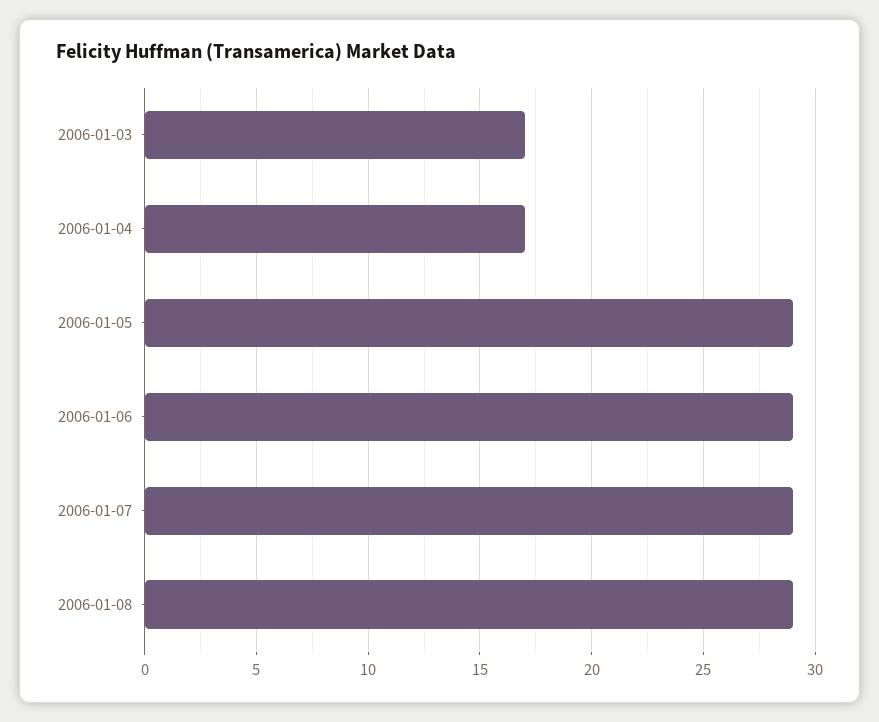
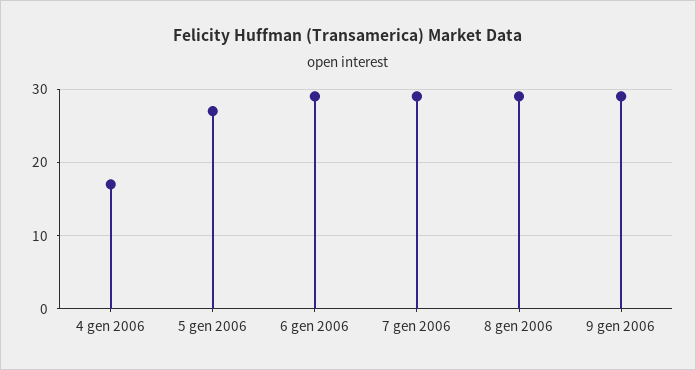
2006-01-03: 17 -> none
2006-01-05: 29 -> 27
9 gen 2006: none -> 29

